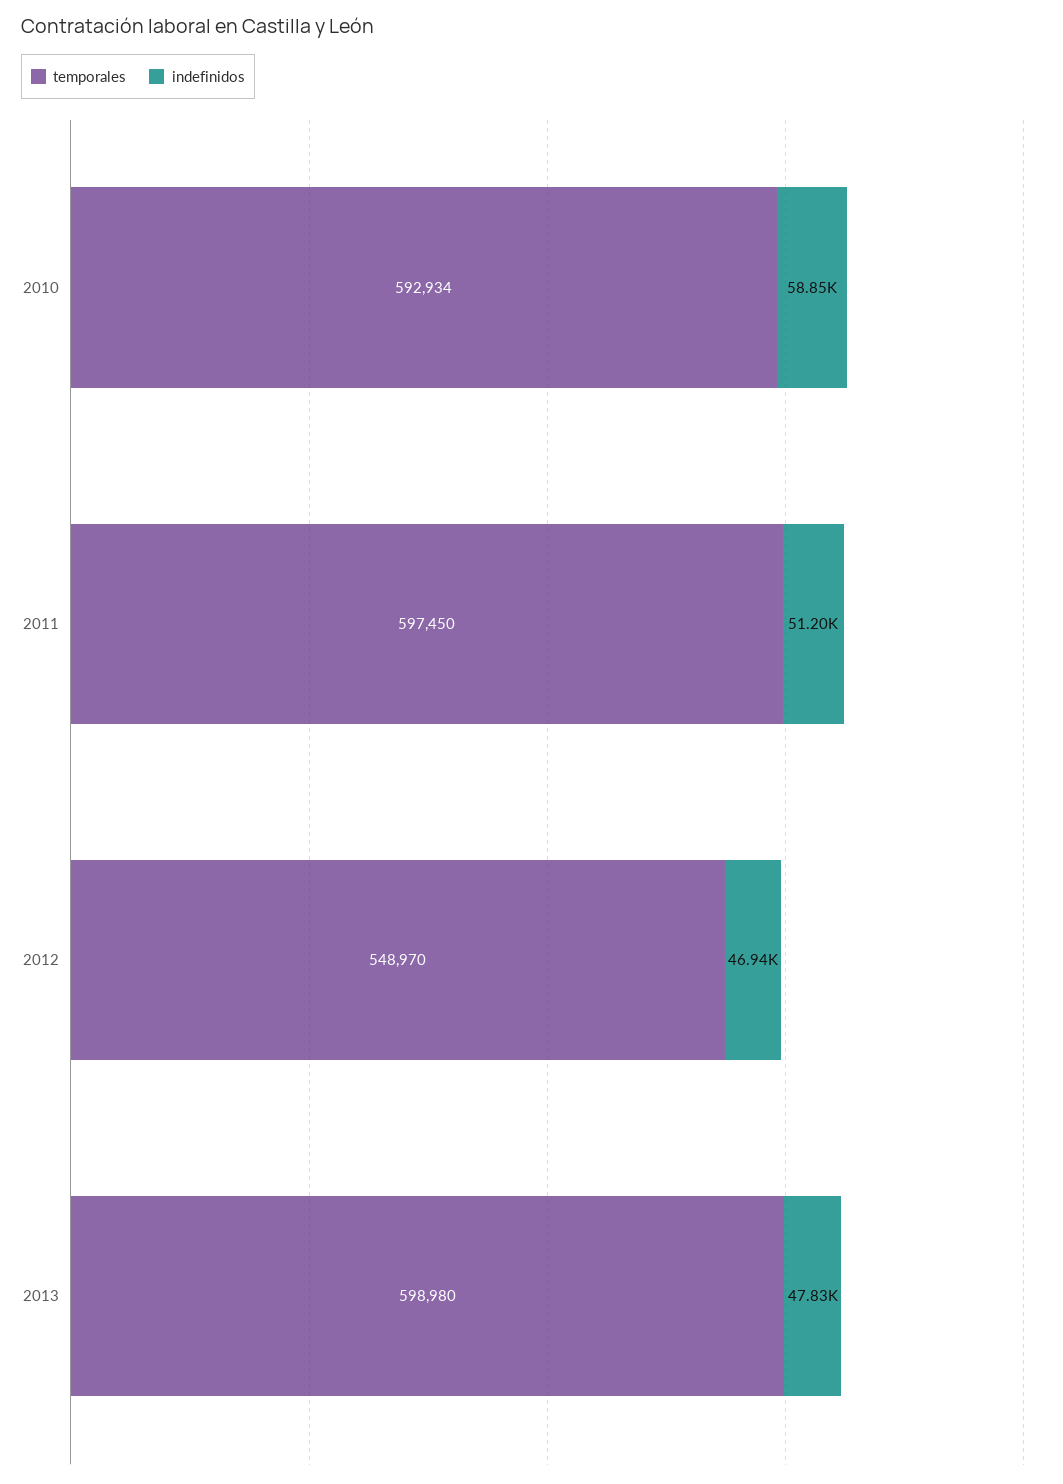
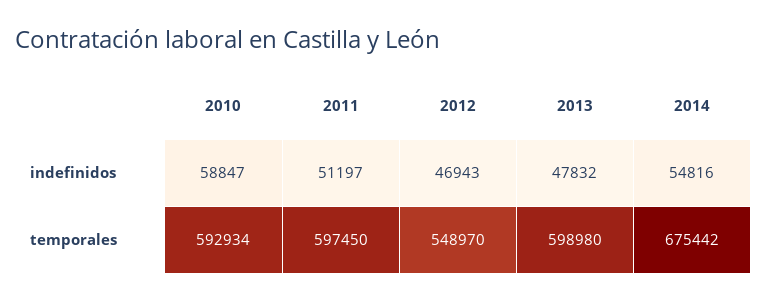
indefinidos, 2014: none -> 54816
temporales, 2014: none -> 675442

